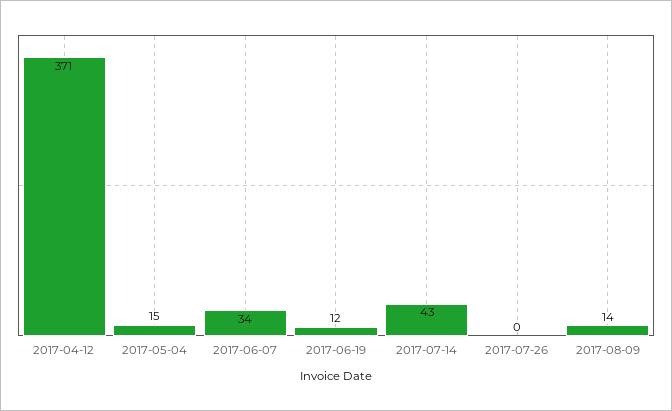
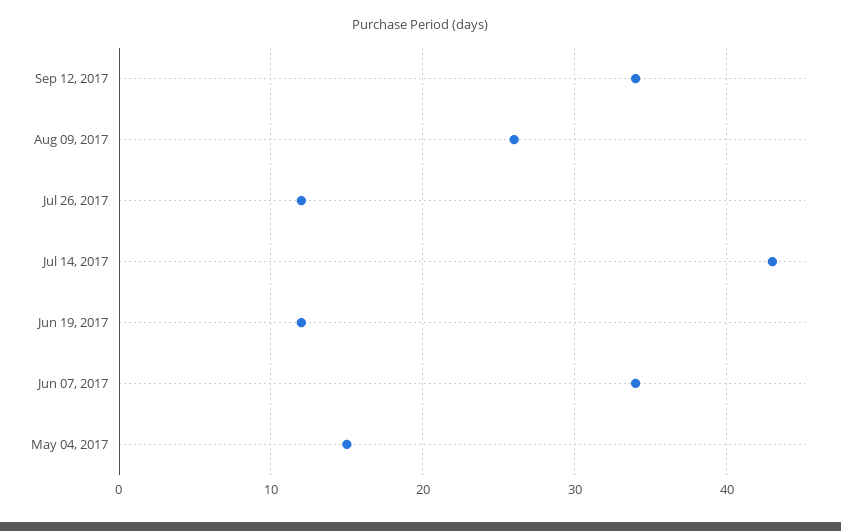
2017-04-12: 371 -> none
2017-07-26: 0 -> 12
2017-08-09: 14 -> 26
Sep 12, 2017: none -> 34

